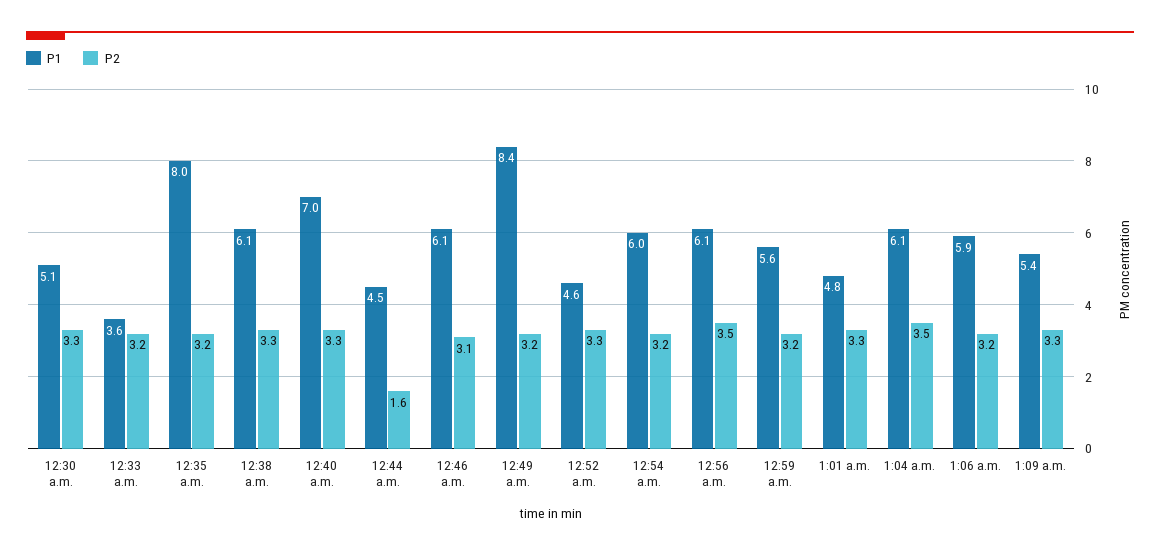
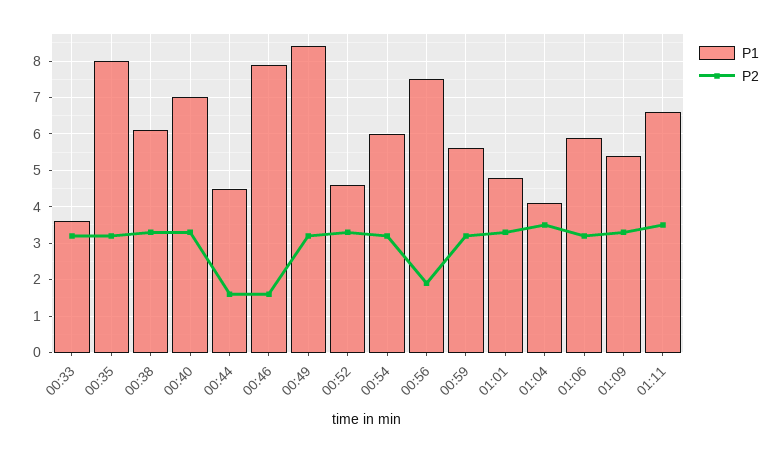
P1, 12:30 a.m.: 5.1 -> none
P2, 12:30 a.m.: 3.3 -> none
P1, 12:46 a.m.: 6.1 -> 8
P2, 12:46 a.m.: 3.1 -> 1.5
P1, 12:56 a.m.: 6.1 -> 7.5
P2, 12:56 a.m.: 3.5 -> 2
P1, 1:04 a.m.: 6.1 -> 4
P1, 01:11: none -> 6.5
P2, 01:11: none -> 3.5

